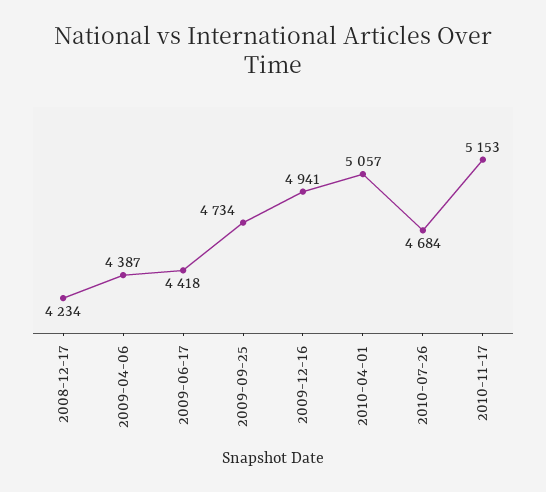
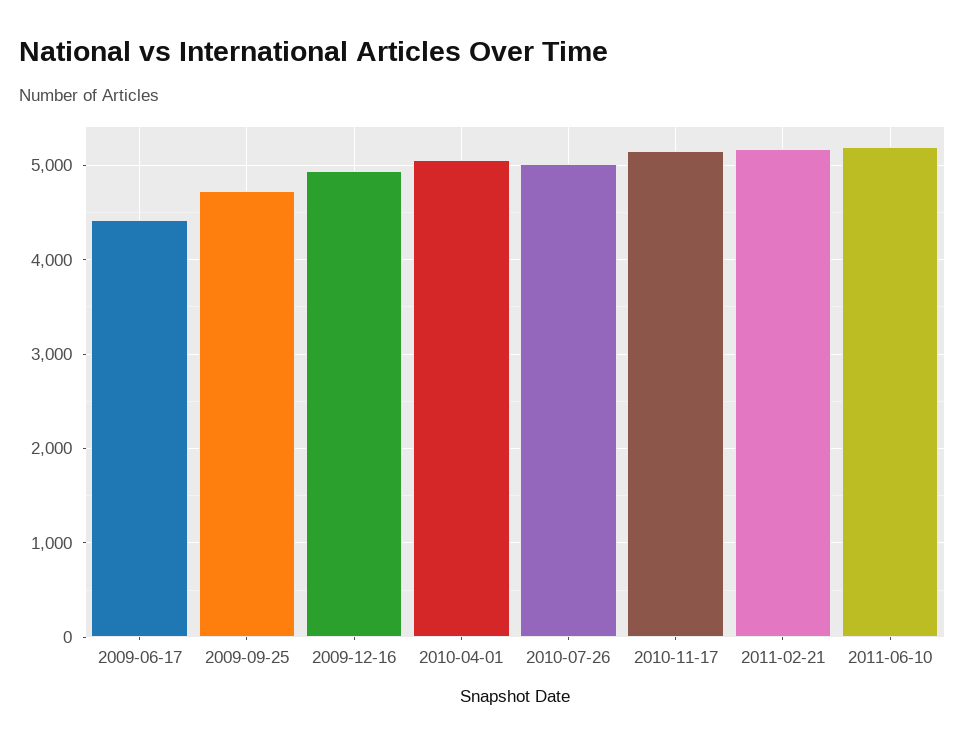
2008-12-17: 4234 -> none
2009-04-06: 4387 -> none
2010-07-26: 4684 -> 5000
2011-02-21: none -> 5200
2011-06-10: none -> 5200

